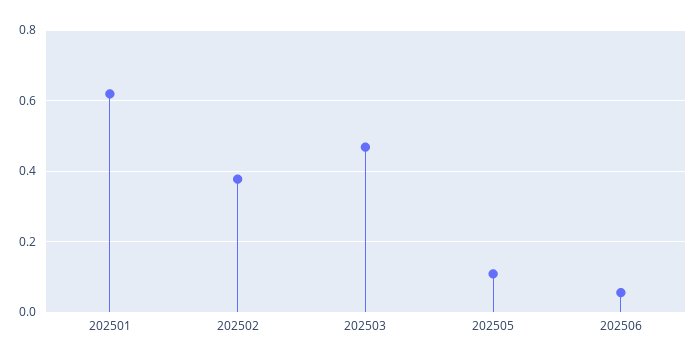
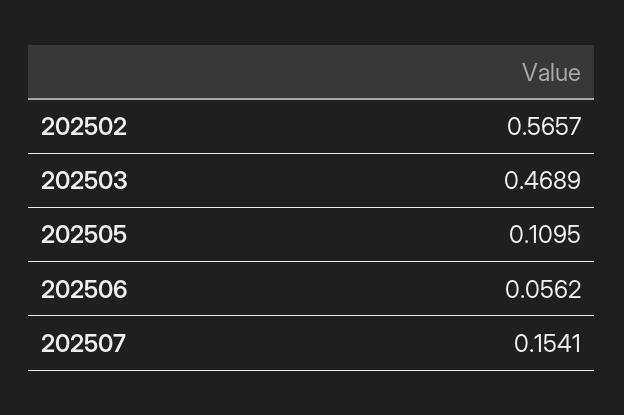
202501: 0.62 -> none
202502: 0.38 -> 0.5657
202507: none -> 0.1541

